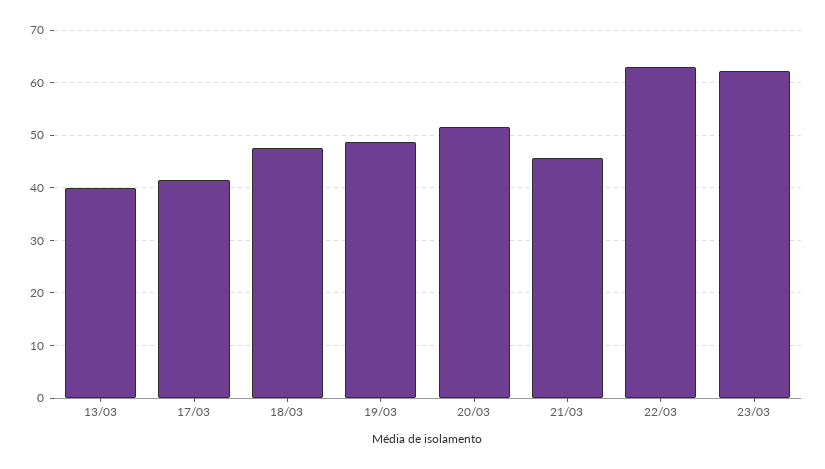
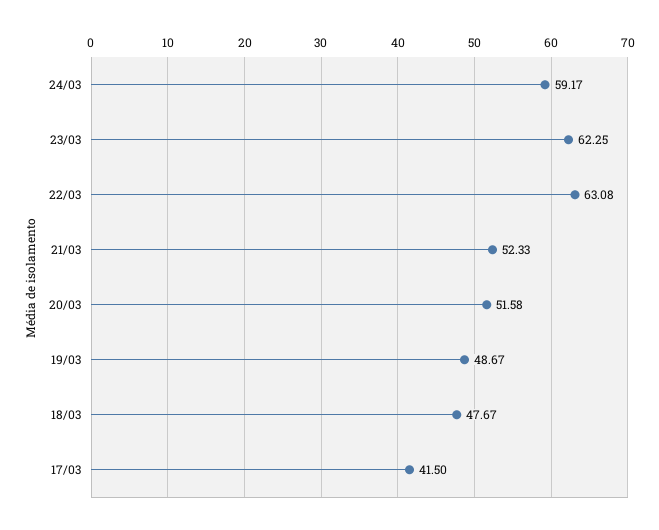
13/03: 40 -> none
21/03: 46 -> 52.33
24/03: none -> 59.17

